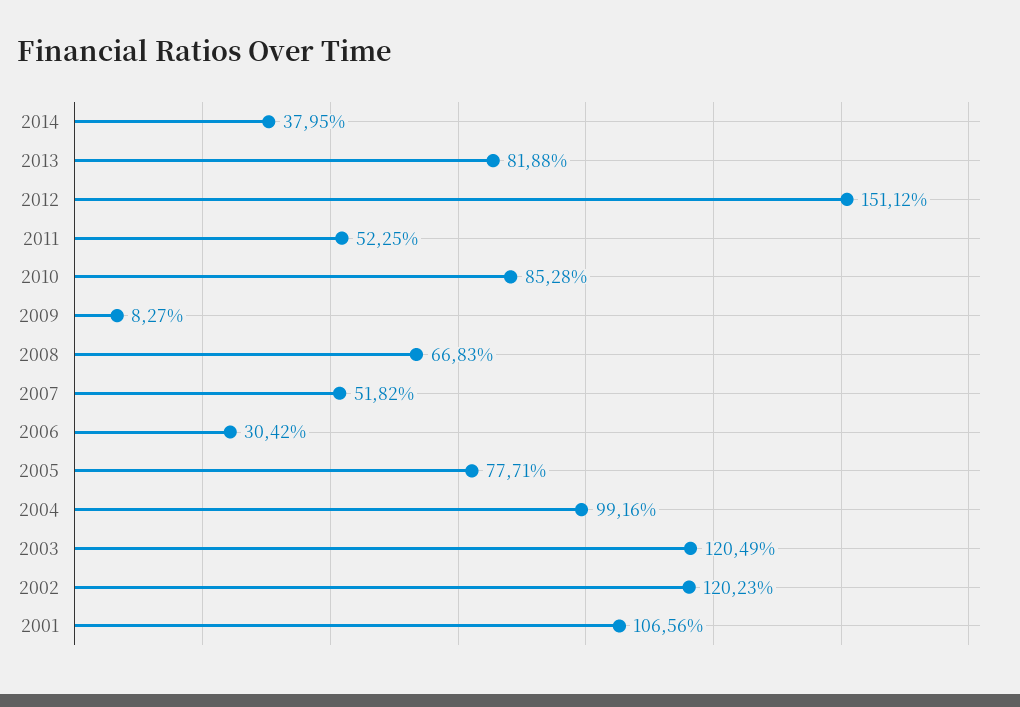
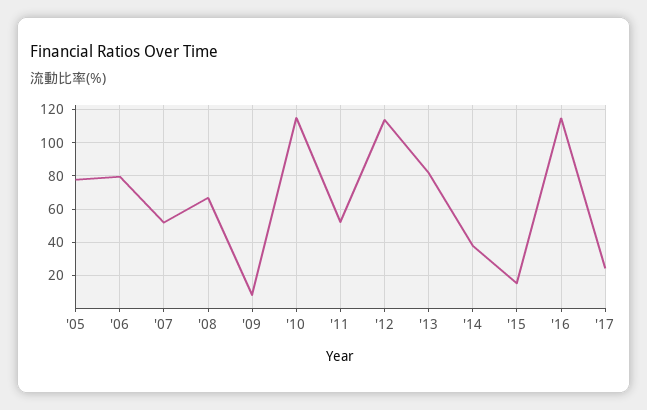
2012: 151.12 -> 115
2010: 85.28 -> 115
2006: 30.42 -> 80
2004: 99.16 -> none
2003: 120.49 -> none
2002: 120.23 -> none
2001: 106.56 -> none
'15: none -> 15
'16: none -> 115
'17: none -> 25

